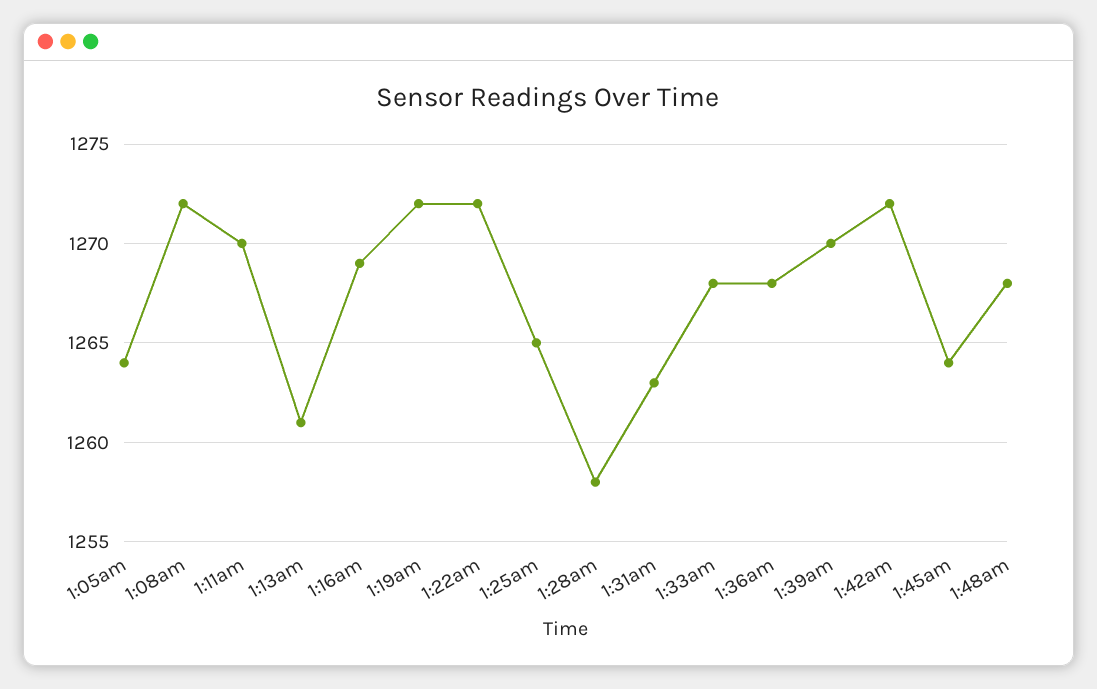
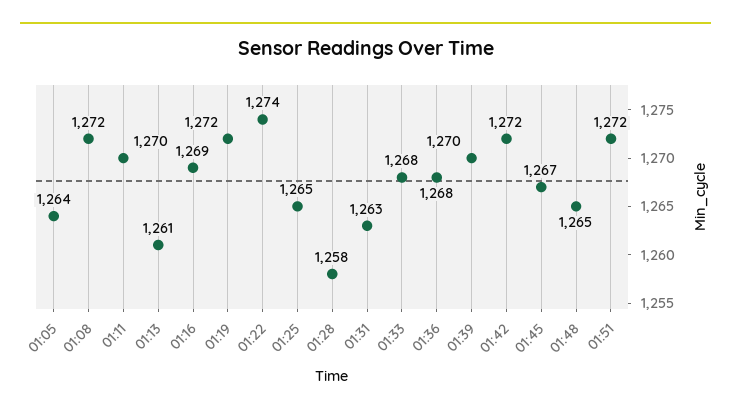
1:22am: 1272 -> 1274
1:45am: 1264 -> 1267
1:48am: 1268 -> 1265
01:51: none -> 1272

